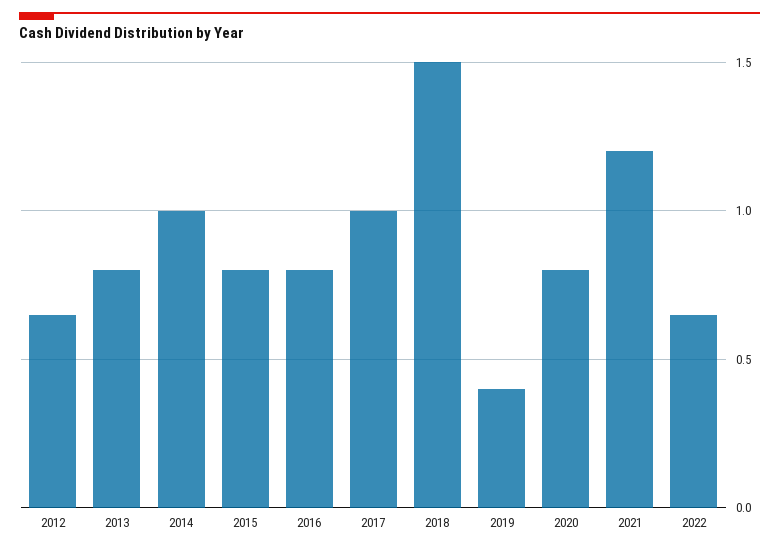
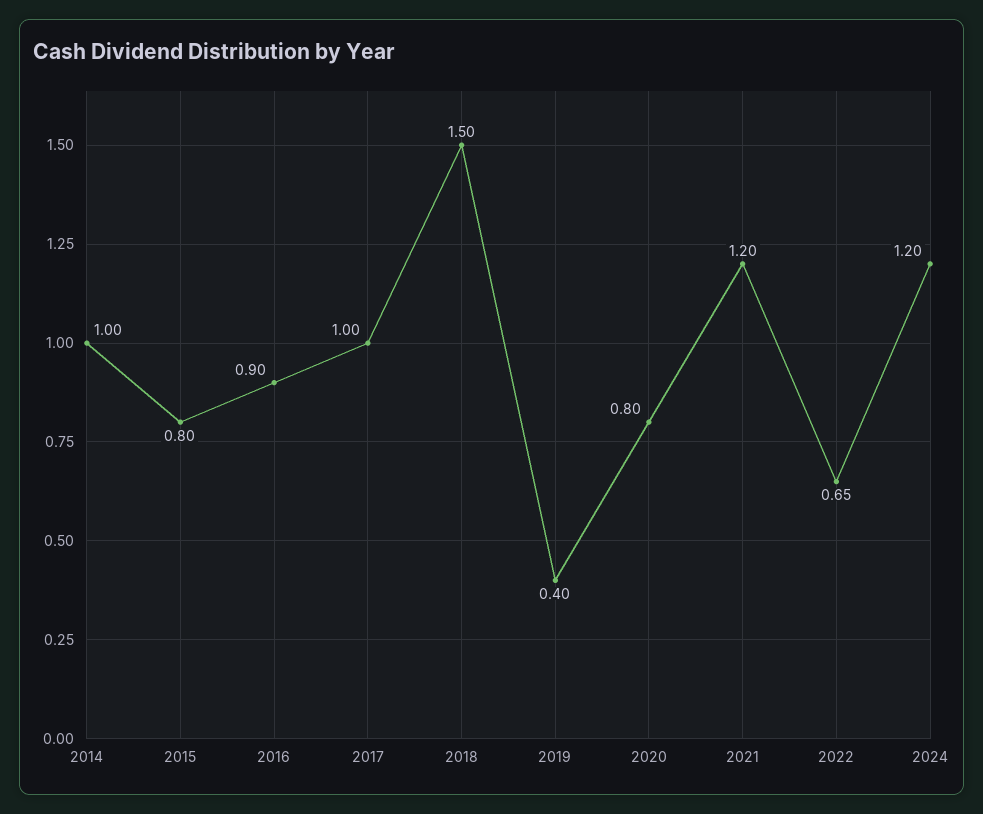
2012: 0.65 -> none
2013: 0.8 -> none
2016: 0.8 -> 0.9
2024: none -> 1.2

